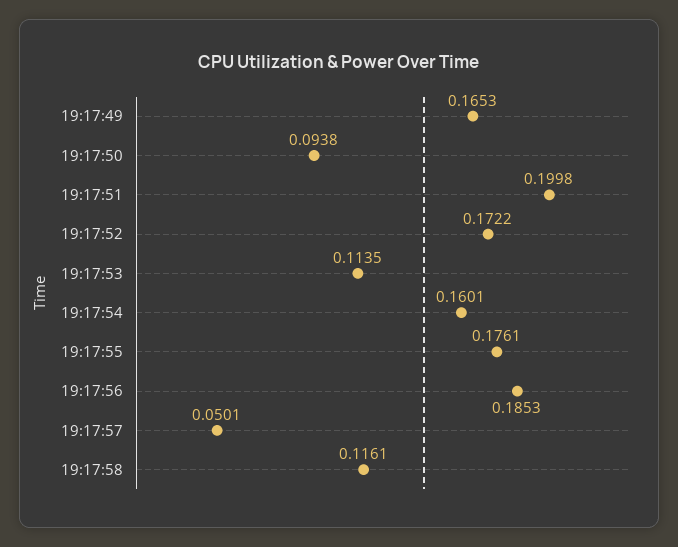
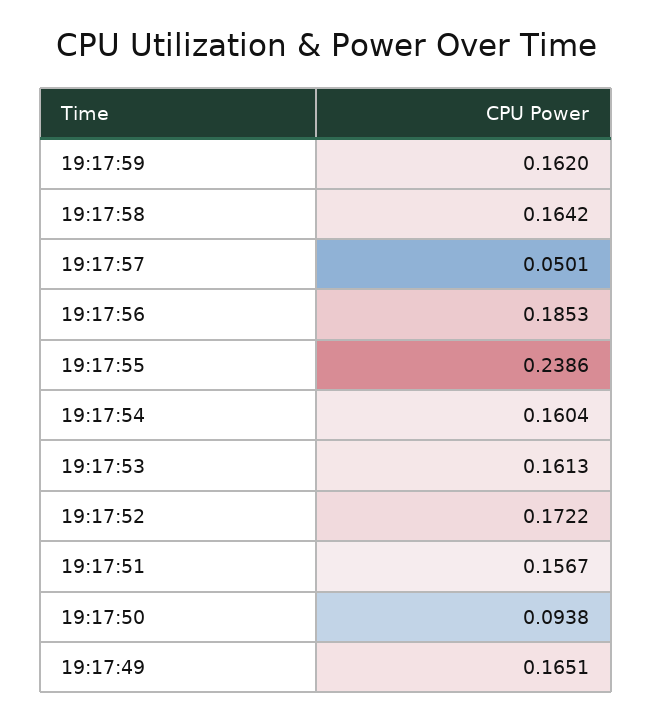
19:17:49: 0.1653 -> 0.1651
19:17:51: 0.1998 -> 0.1567
19:17:53: 0.1135 -> 0.1613
19:17:54: 0.1601 -> 0.1604
19:17:55: 0.1761 -> 0.2386
19:17:58: 0.1161 -> 0.1642
19:17:59: none -> 0.162

